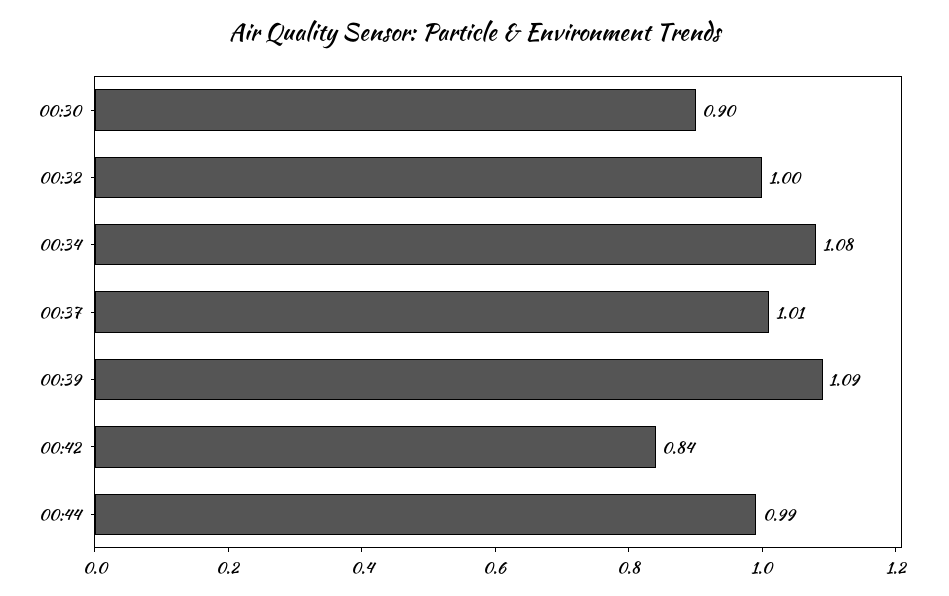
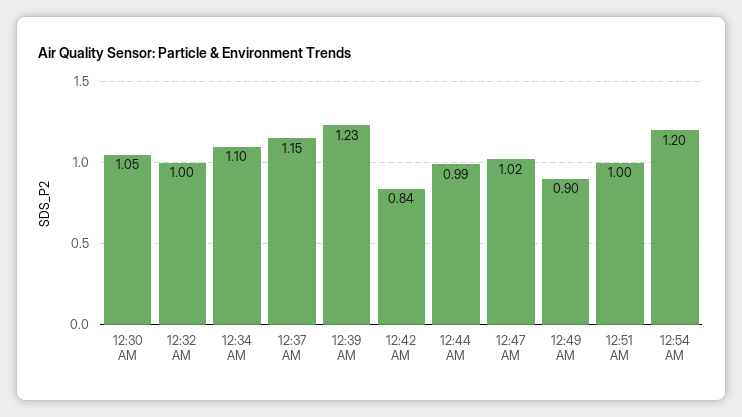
00:30: 0.9 -> 1.05
00:34: 1.08 -> 1.1
00:37: 1.01 -> 1.15
00:39: 1.09 -> 1.23
12:47 AM: none -> 1.02
12:49 AM: none -> 0.9
12:51 AM: none -> 1
12:54 AM: none -> 1.2

